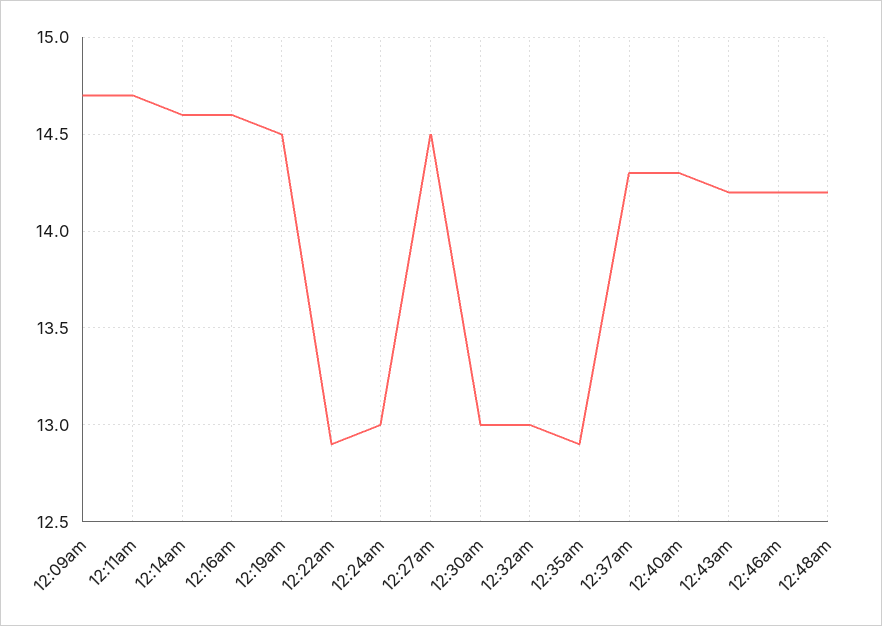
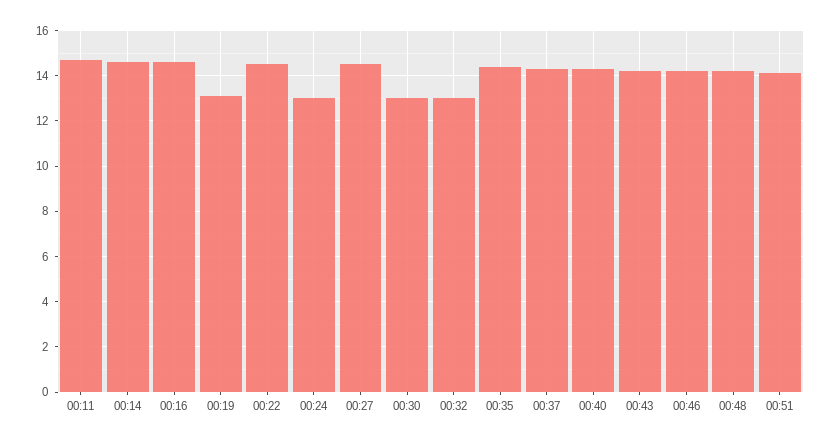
12:09am: 14.7 -> none
12:19am: 14.5 -> 13
12:22am: 12.9 -> 14.5
12:35am: 12.9 -> 14.5
00:51: none -> 14

